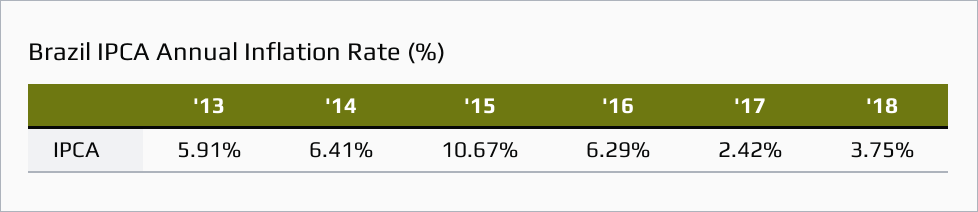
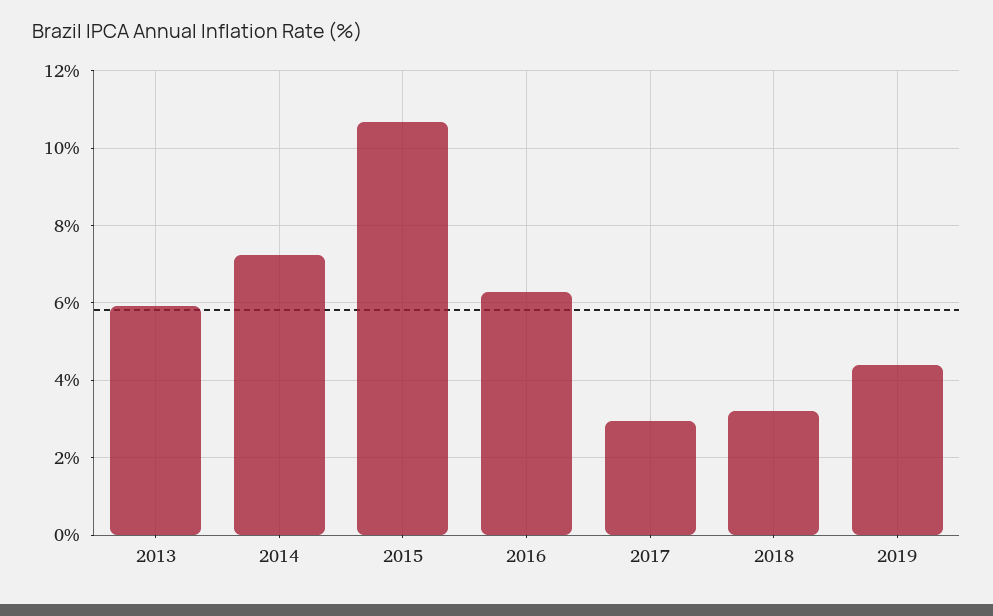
'14: 6.41 -> 7.2
'17: 2.42 -> 3
'18: 3.75 -> 3.2
2019: none -> 4.4

